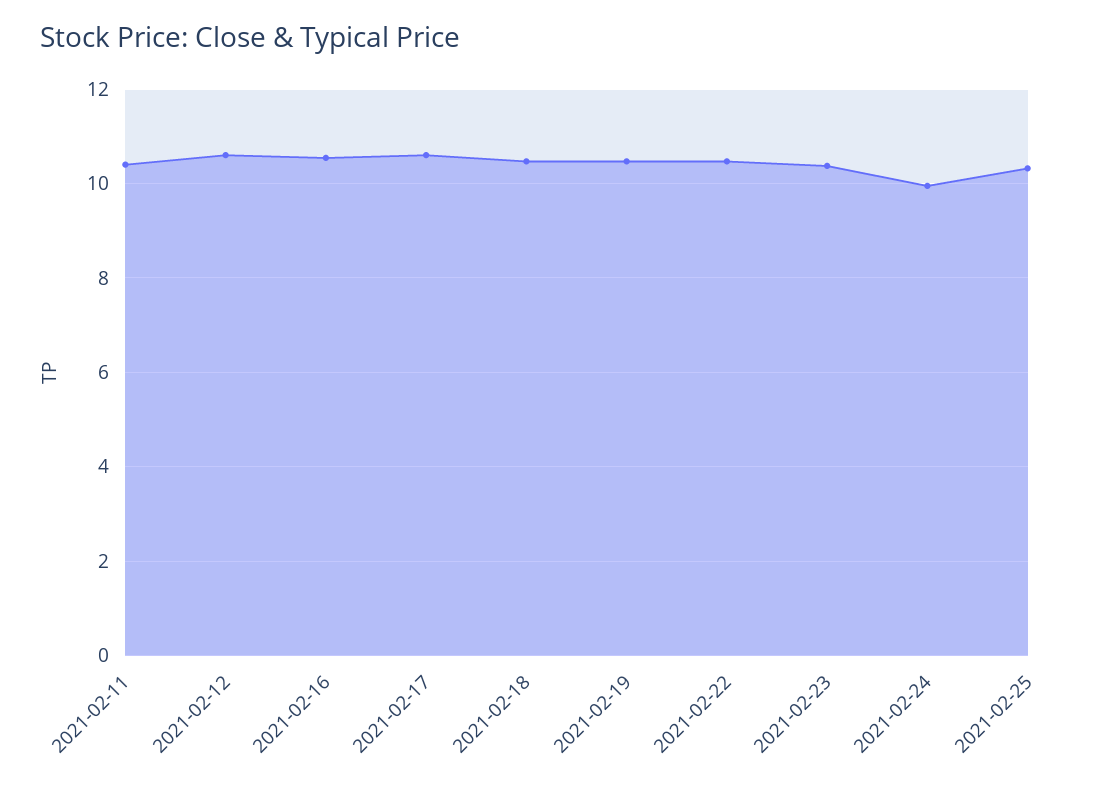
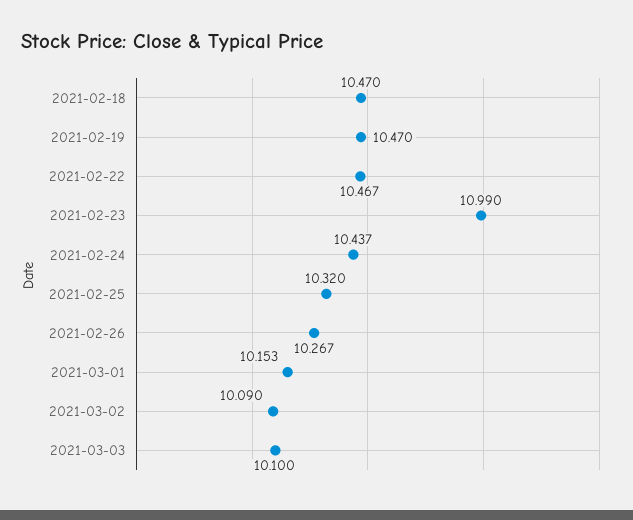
2021-02-11: 10.4 -> none
2021-02-12: 10.6 -> none
2021-02-16: 10.6 -> none
2021-02-17: 10.6 -> none
2021-02-23: 10.4 -> 10.99
2021-02-24: 10 -> 10.437
2021-02-26: none -> 10.267
2021-03-01: none -> 10.153
2021-03-02: none -> 10.09
2021-03-03: none -> 10.1

